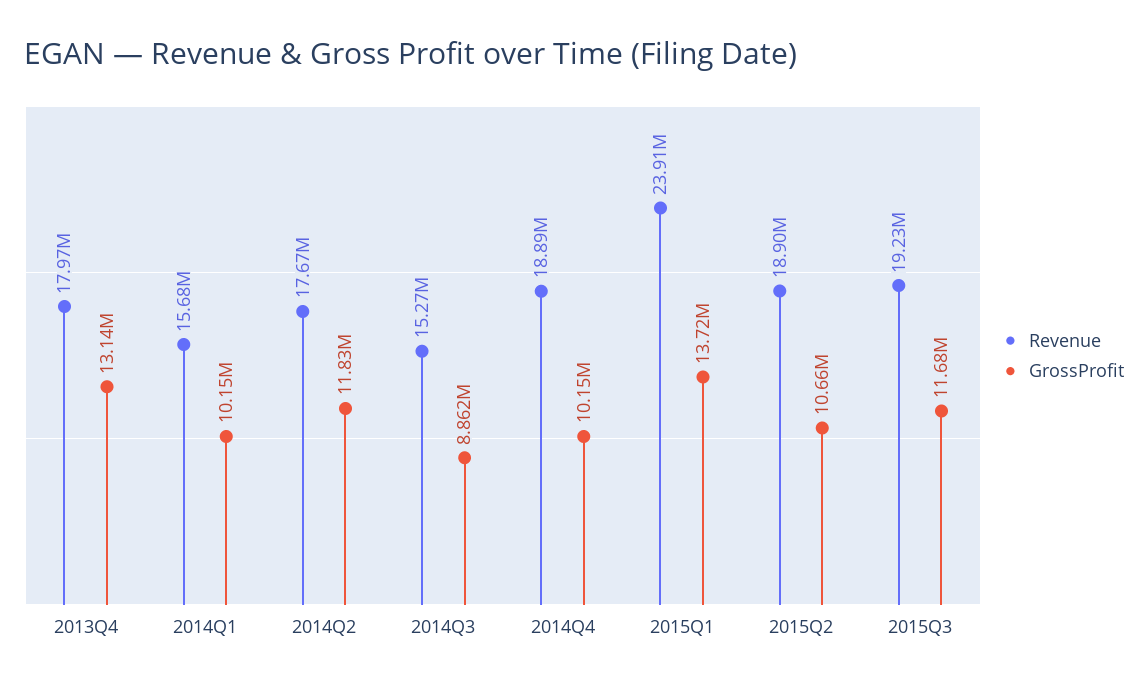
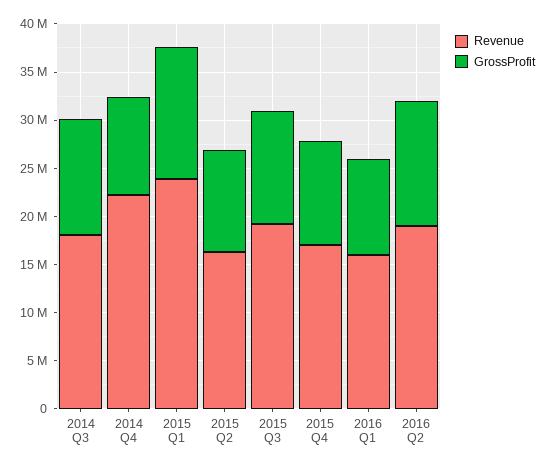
Revenue, 2013Q4: 17970000 -> none
GrossProfit, 2013Q4: 13140000 -> none
Revenue, 2014Q1: 15680000 -> none
GrossProfit, 2014Q1: 10150000 -> none
Revenue, 2014Q2: 17670000 -> none
GrossProfit, 2014Q2: 11830000 -> none
Revenue, 2014Q3: 15270000 -> 18000000
GrossProfit, 2014Q3: 8862000 -> 12000000
Revenue, 2014Q4: 18890000 -> 22000000
Revenue, 2015Q2: 18900000 -> 16000000
Revenue, 2015 Q4: none -> 17000000
GrossProfit, 2015 Q4: none -> 11000000
Revenue, 2016 Q1: none -> 16000000
GrossProfit, 2016 Q1: none -> 10000000
Revenue, 2016 Q2: none -> 19000000
GrossProfit, 2016 Q2: none -> 13000000

